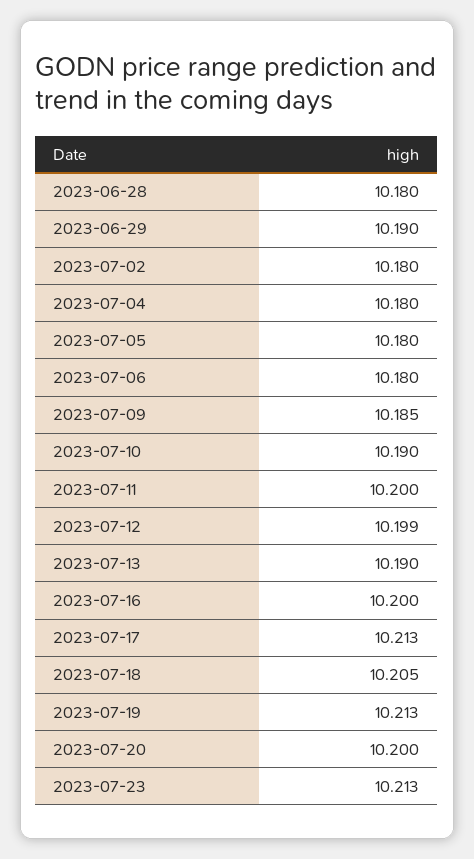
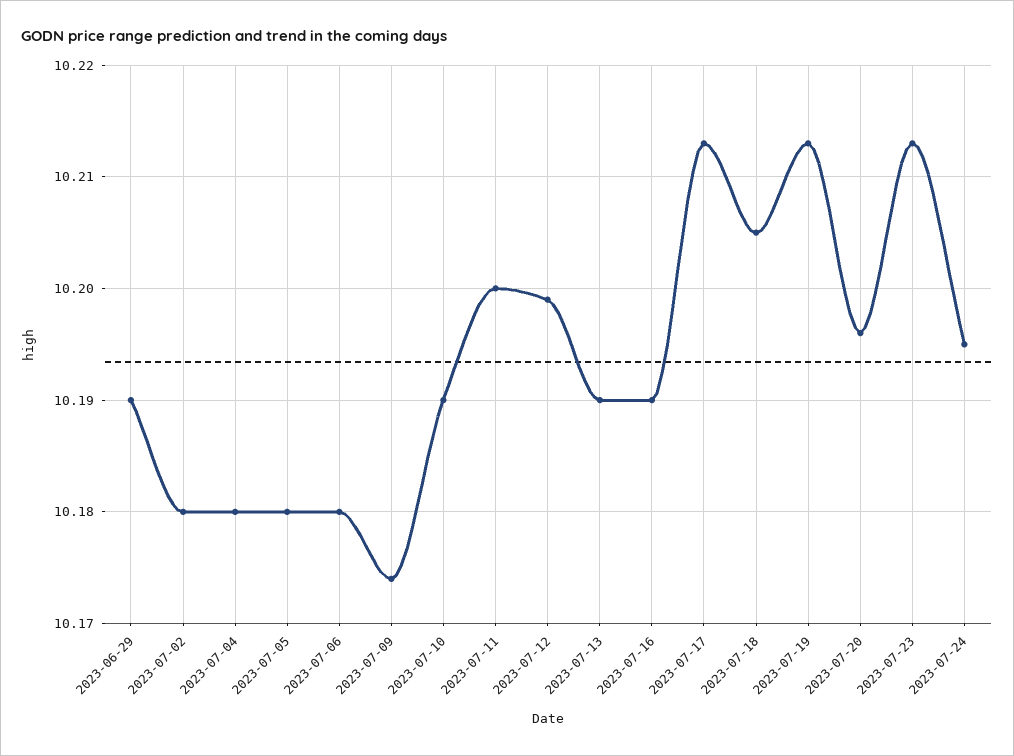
2023-06-28: 10.18 -> none
2023-07-09: 10.185 -> 10.174
2023-07-16: 10.2 -> 10.19
2023-07-20: 10.2 -> 10.196
2023-07-24: none -> 10.195

